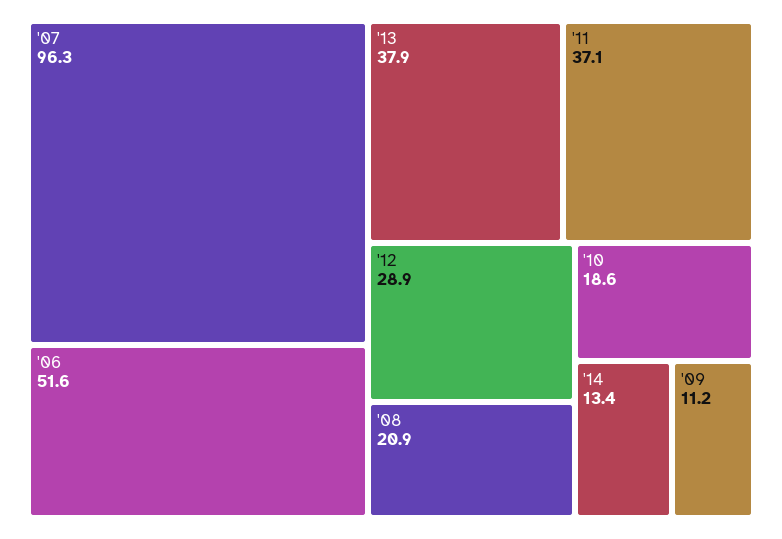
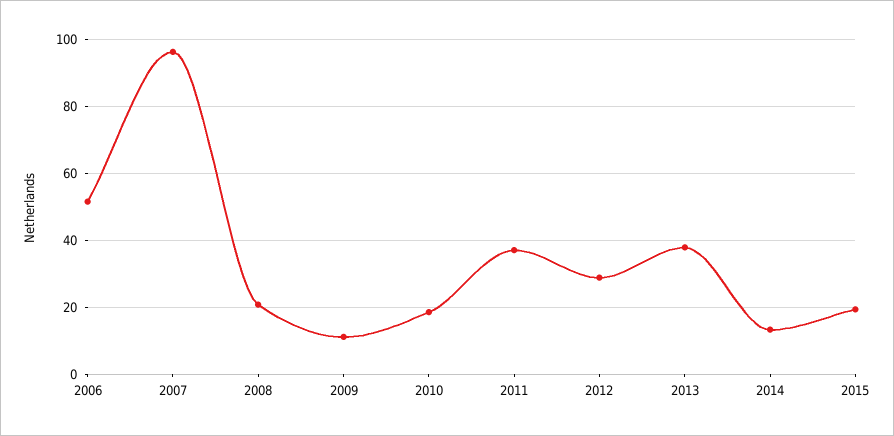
2015: none -> 20

